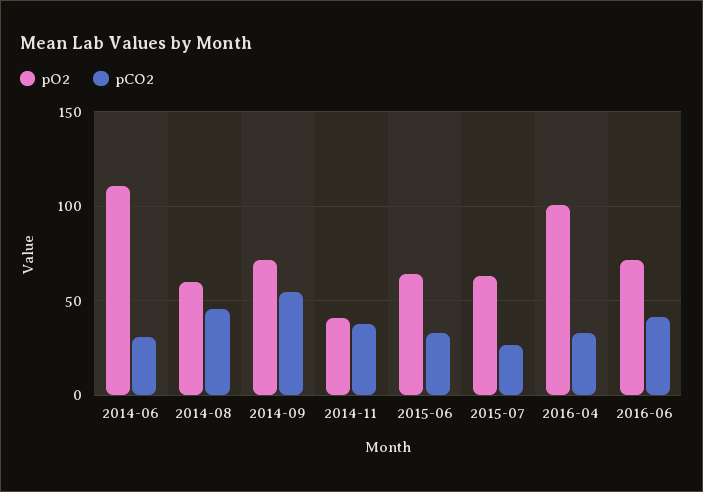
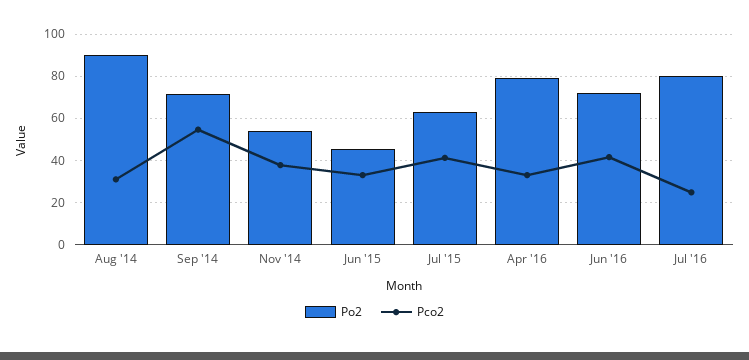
pO2, 2014-06: 110 -> none
pCO2, 2014-06: 30 -> none
pO2, 2014-08: 60 -> 90
pCO2, 2014-08: 45 -> 30
pO2, 2014-11: 40 -> 55
pO2, 2015-06: 65 -> 45
pCO2, 2015-07: 25 -> 40
pO2, 2016-04: 100 -> 80
pO2, Jul '16: none -> 80
pCO2, Jul '16: none -> 25

